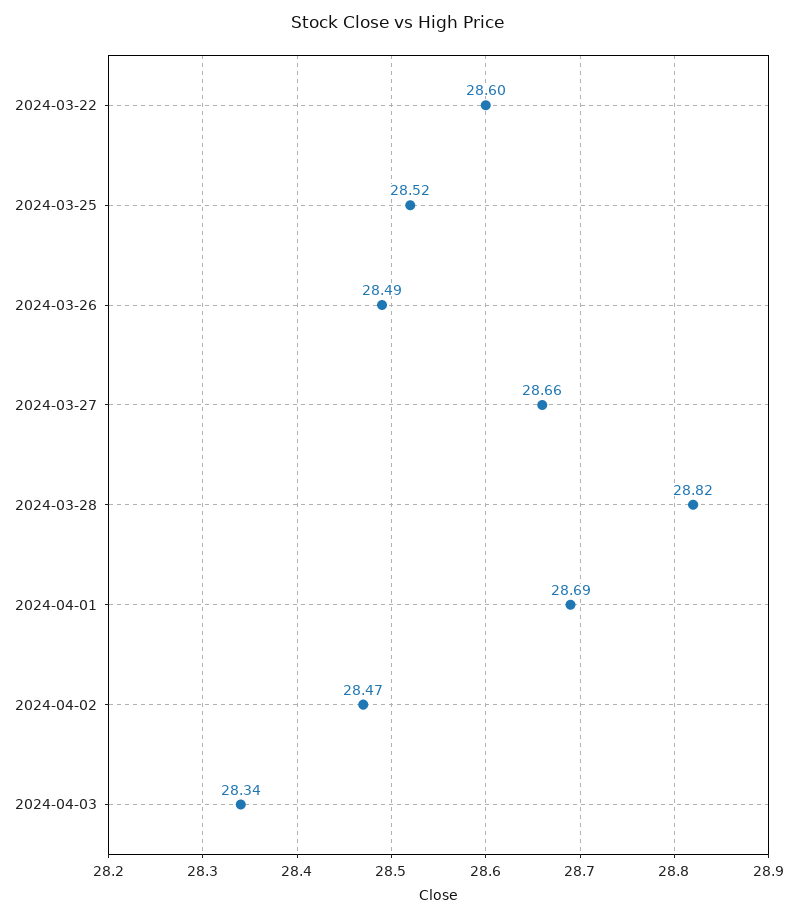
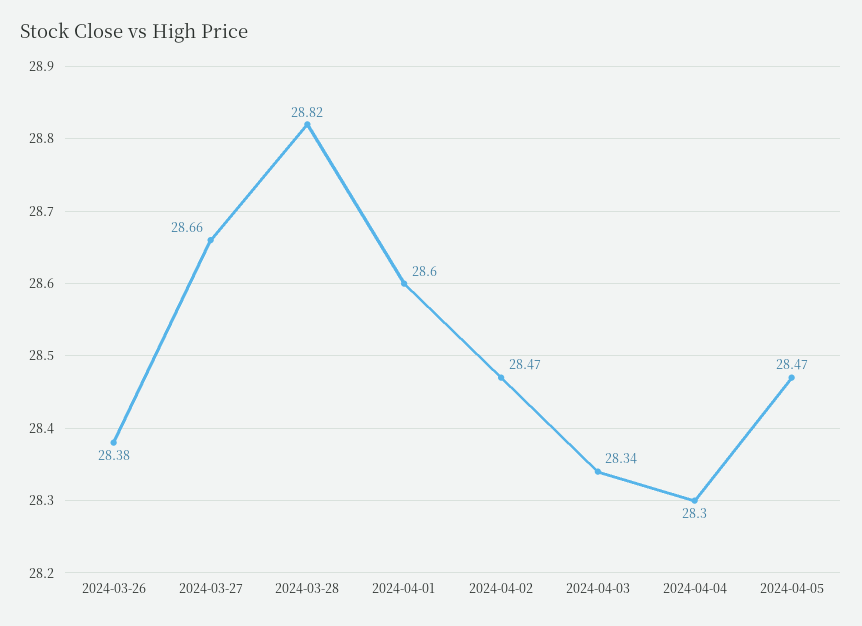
2024-03-22: 28.6 -> none
2024-03-25: 28.52 -> none
2024-03-26: 28.49 -> 28.38
2024-04-01: 28.69 -> 28.6
2024-04-04: none -> 28.3
2024-04-05: none -> 28.47

